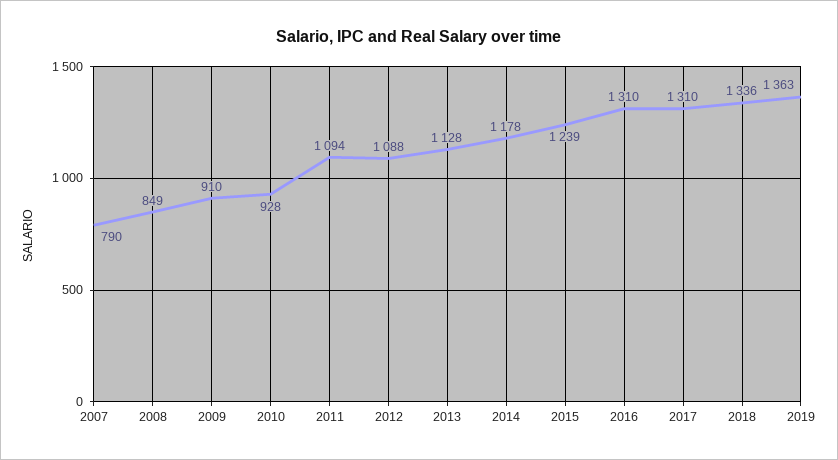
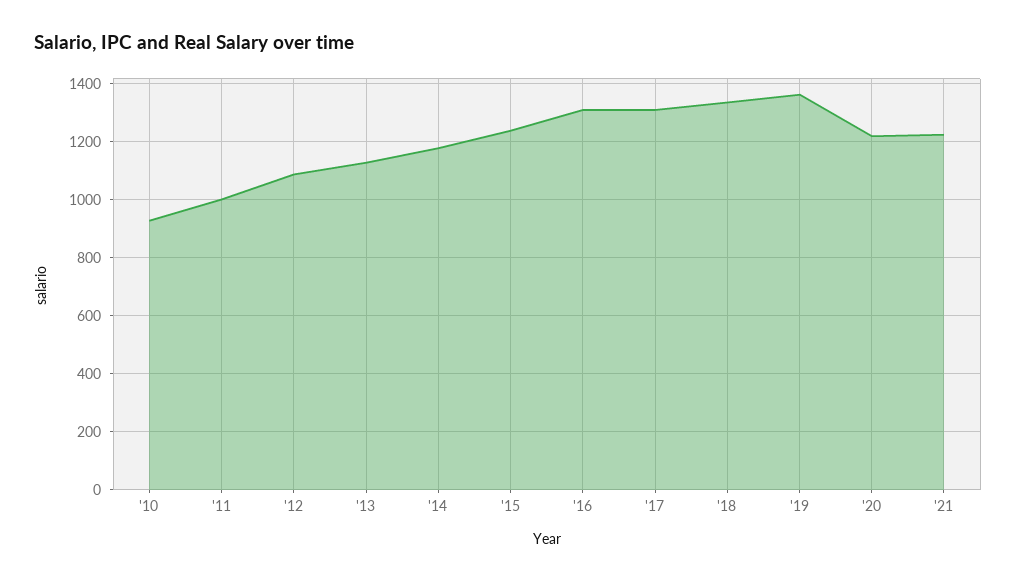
2007: 790 -> none
2008: 849 -> none
2009: 910 -> none
2011: 1094 -> 1000
'20: none -> 1225
'21: none -> 1225

